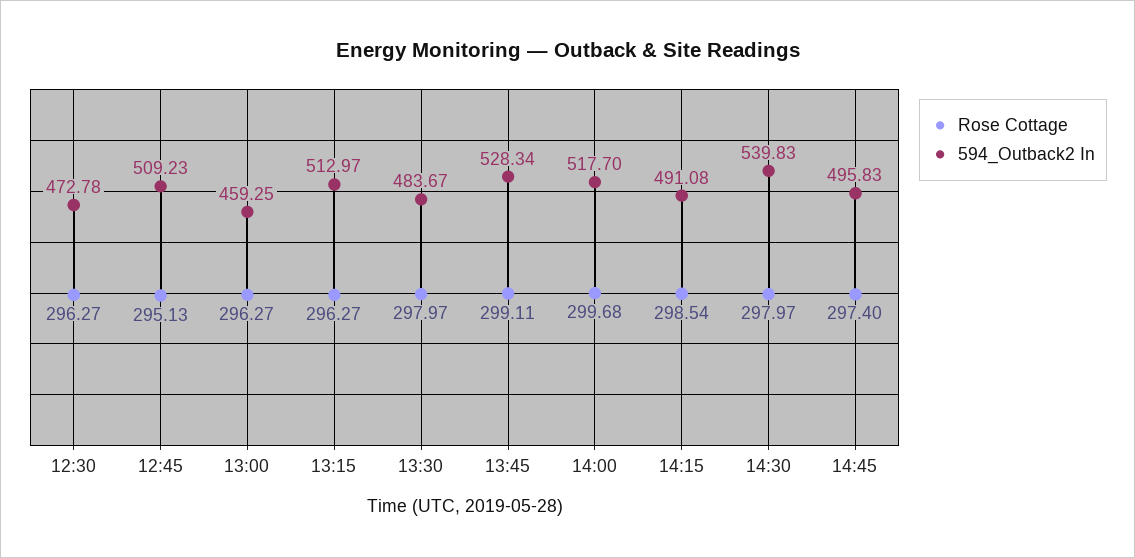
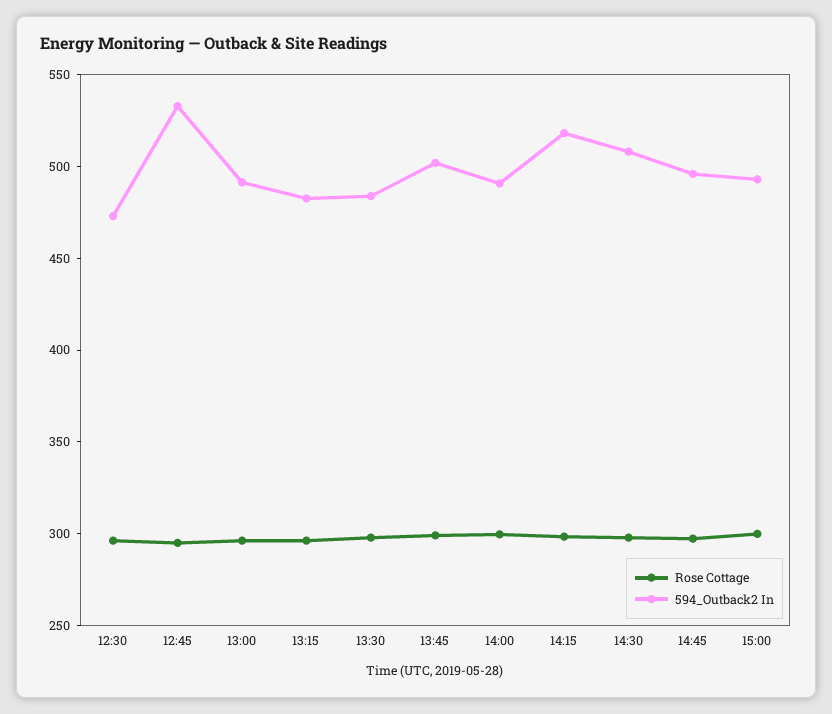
594_Outback2 In, 12:45: 509.23 -> 530
594_Outback2 In, 13:00: 459.25 -> 490
594_Outback2 In, 13:15: 512.97 -> 480
594_Outback2 In, 13:45: 528.34 -> 500
594_Outback2 In, 14:00: 517.7 -> 490
594_Outback2 In, 14:15: 491.08 -> 520
594_Outback2 In, 14:30: 539.83 -> 510
Rose Cottage, 15:00: none -> 300
594_Outback2 In, 15:00: none -> 490

